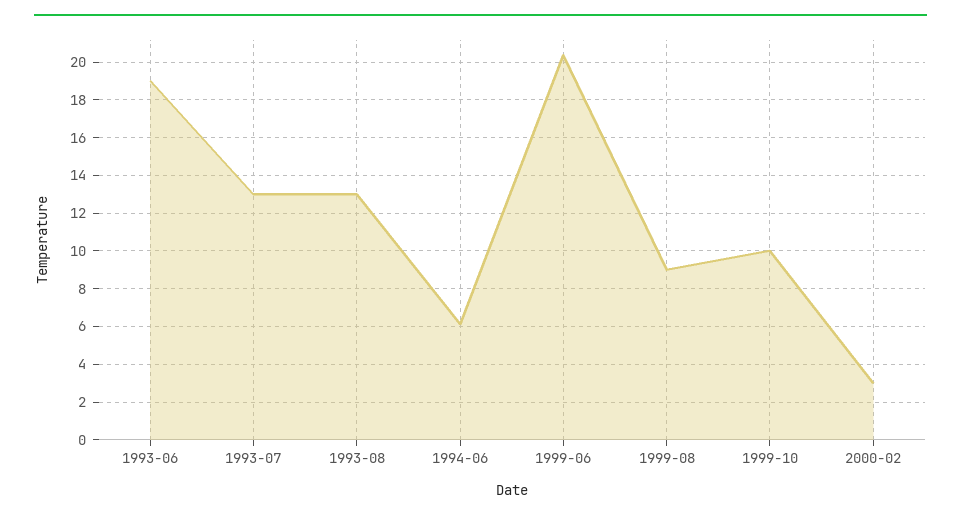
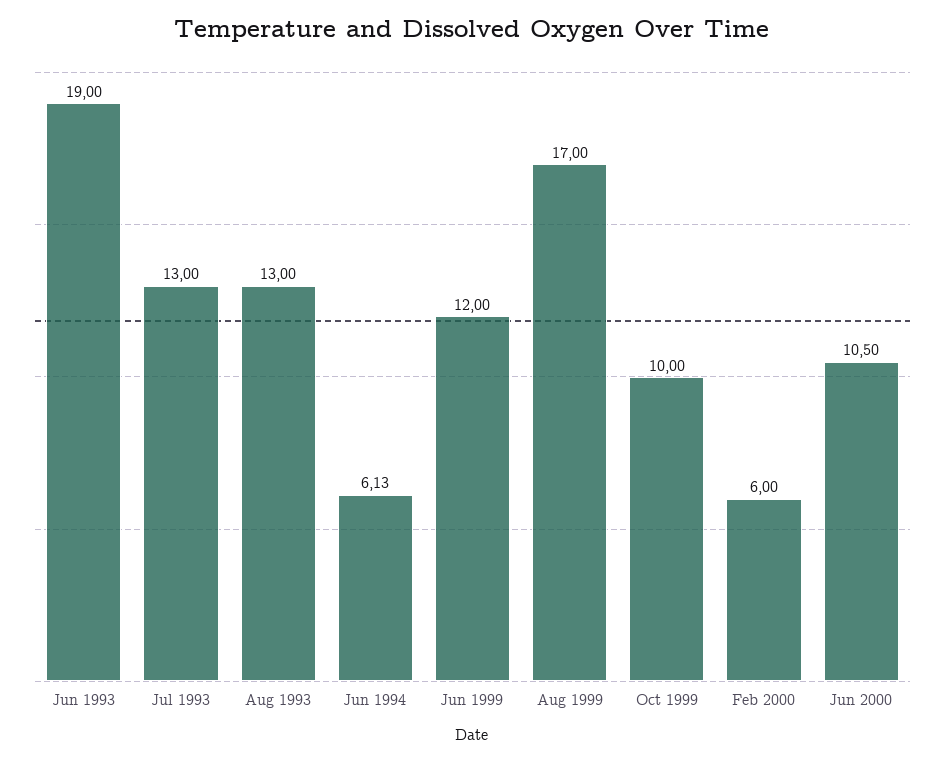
1999-06: 20.5 -> 12
1999-08: 9 -> 17
2000-02: 3 -> 6
Jun 2000: none -> 10.5

